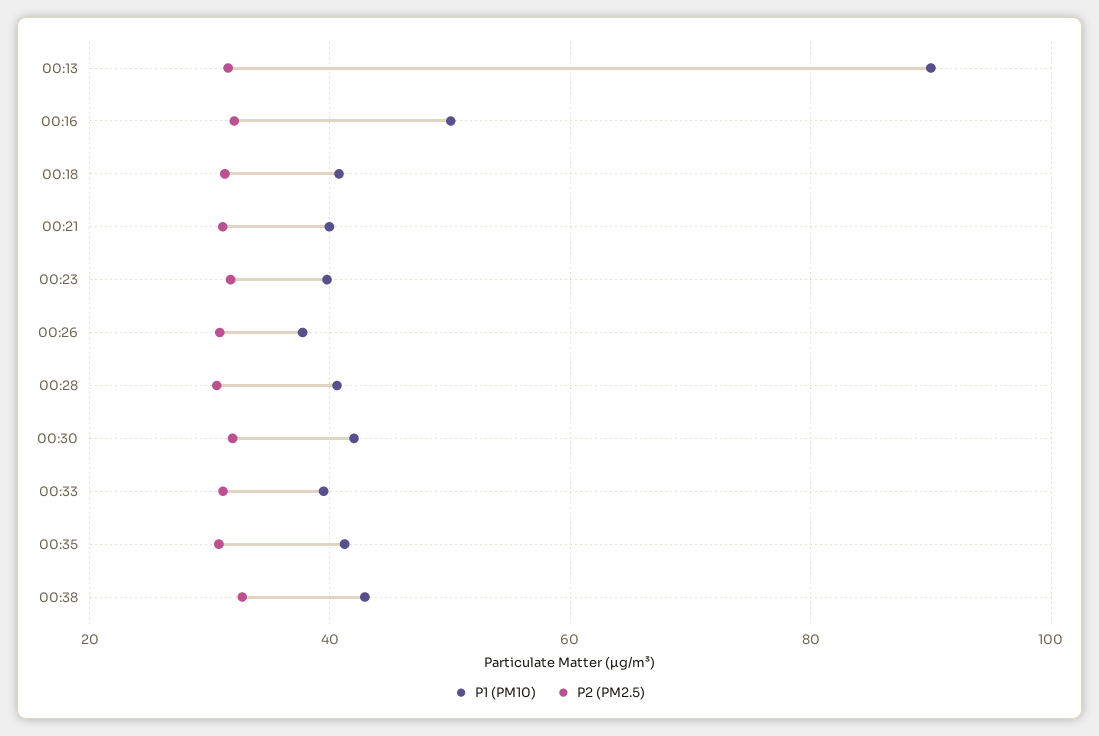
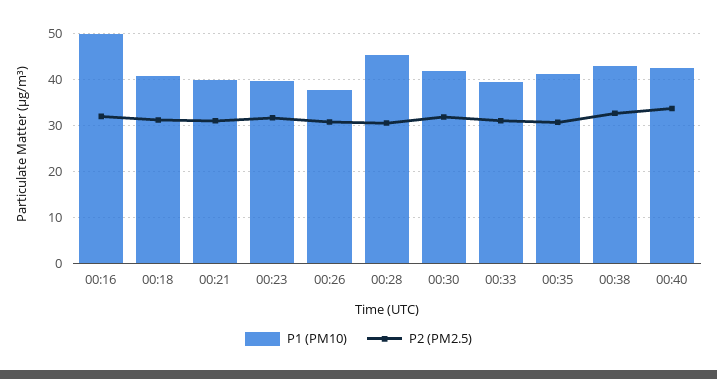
P1 (PM10), 00:13: 90 -> none
P2 (PM2.5), 00:13: 32 -> none
P1 (PM10), 00:28: 40 -> 46
P1 (PM10), 00:40: none -> 42
P2 (PM2.5), 00:40: none -> 34

